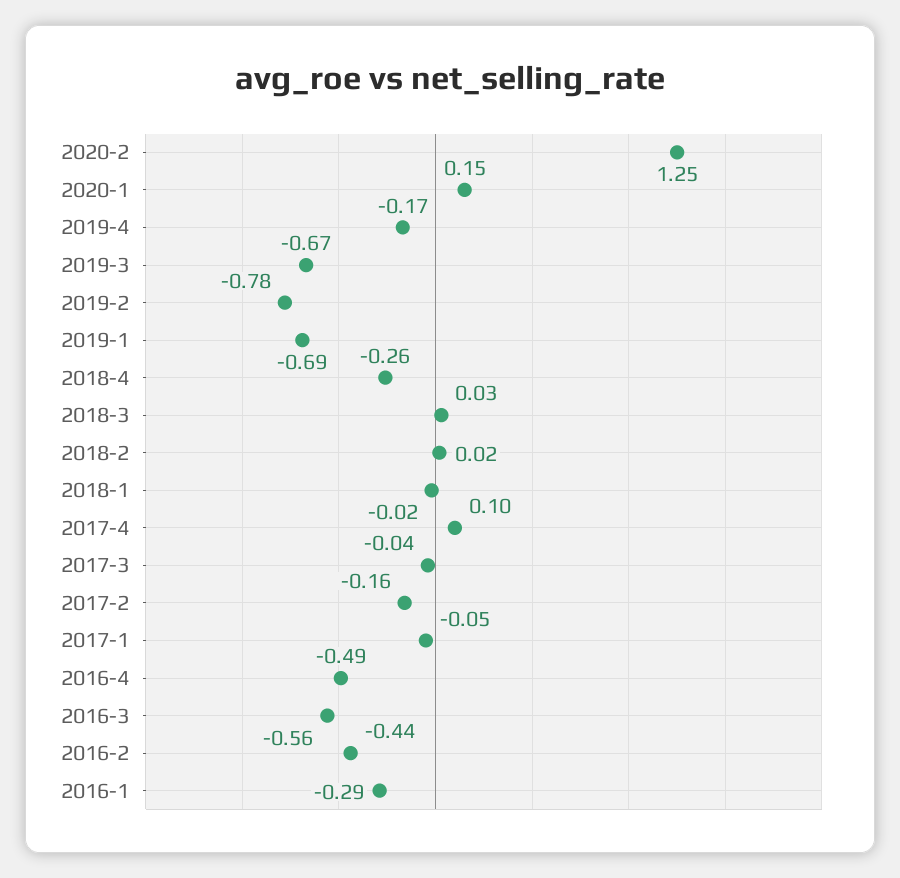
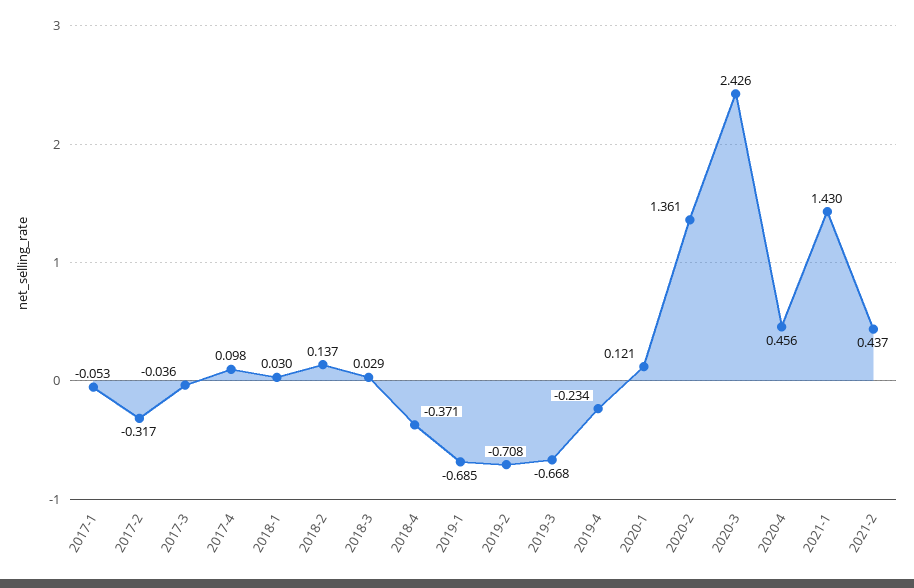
2020-2: 1.25 -> 1.361
2020-1: 0.15 -> 0.121
2019-4: -0.17 -> -0.234
2019-2: -0.78 -> -0.708
2018-4: -0.26 -> -0.371
2018-2: 0.02 -> 0.137
2018-1: -0.02 -> 0.03
2017-2: -0.16 -> -0.317
2016-4: -0.49 -> none
2016-3: -0.56 -> none
2016-2: -0.44 -> none
2016-1: -0.29 -> none
2020-3: none -> 2.426
2020-4: none -> 0.456
2021-1: none -> 1.43
2021-2: none -> 0.437

